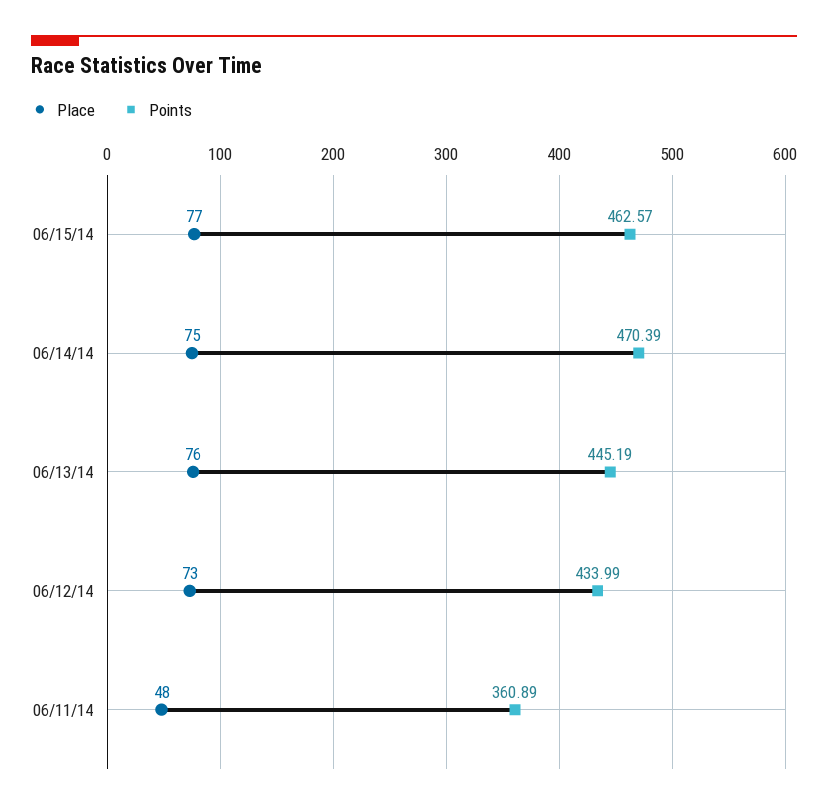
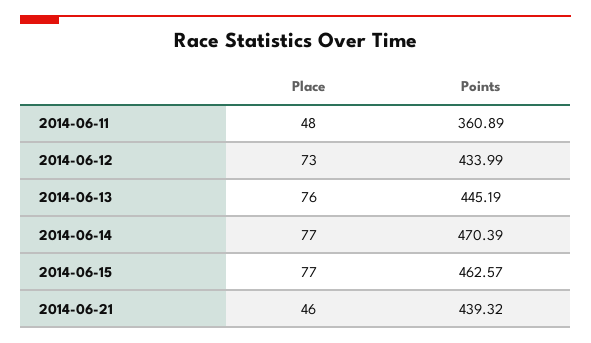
Place, 06/14/14: 75 -> 77
Place, 2014-06-21: none -> 46
Points, 2014-06-21: none -> 439.32

